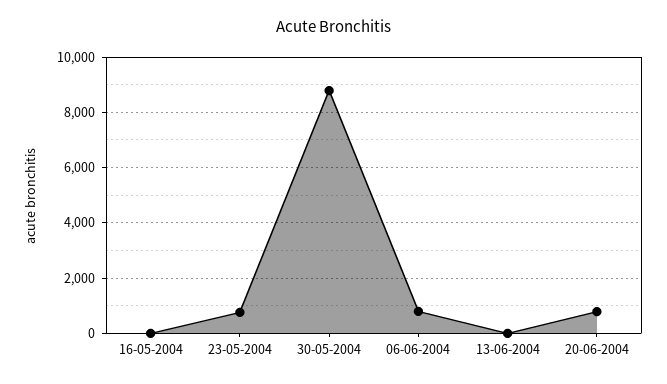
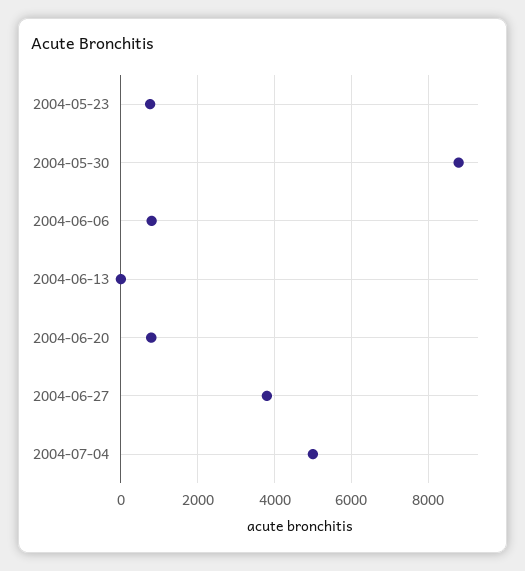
16-05-2004: 0 -> none
2004-06-27: none -> 3800
2004-07-04: none -> 5000

